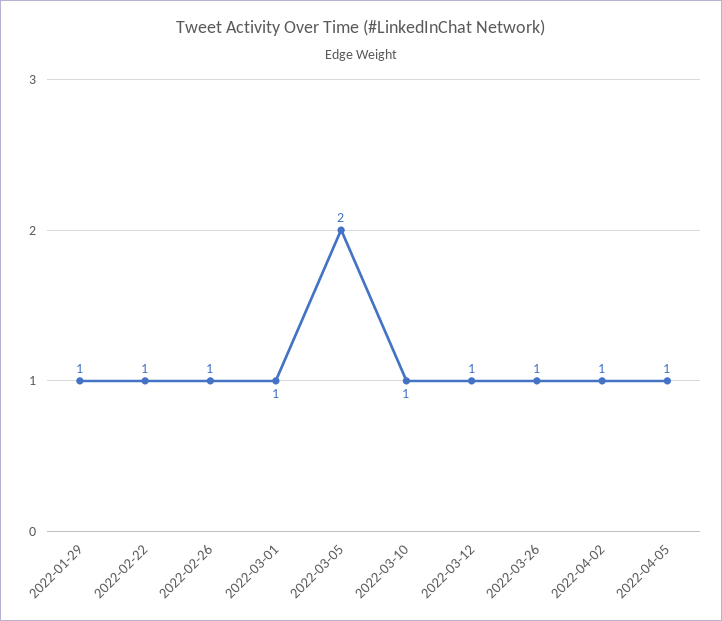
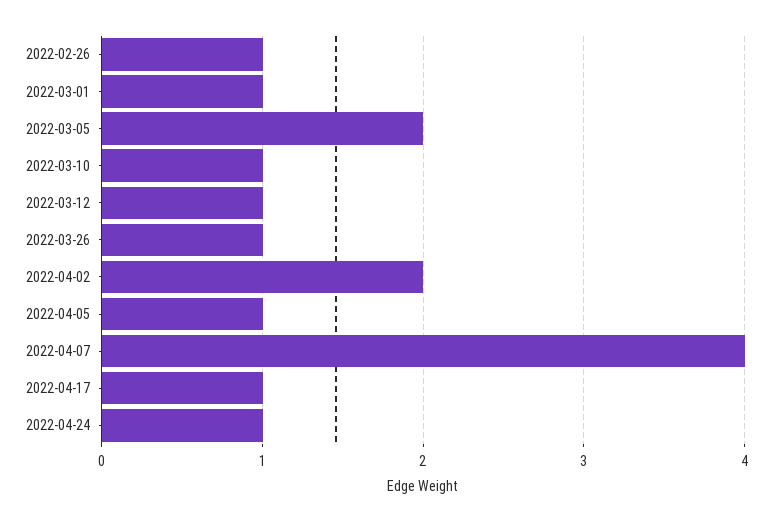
2022-01-29: 1 -> none
2022-02-22: 1 -> none
2022-04-02: 1 -> 2
2022-04-07: none -> 4
2022-04-17: none -> 1
2022-04-24: none -> 1

